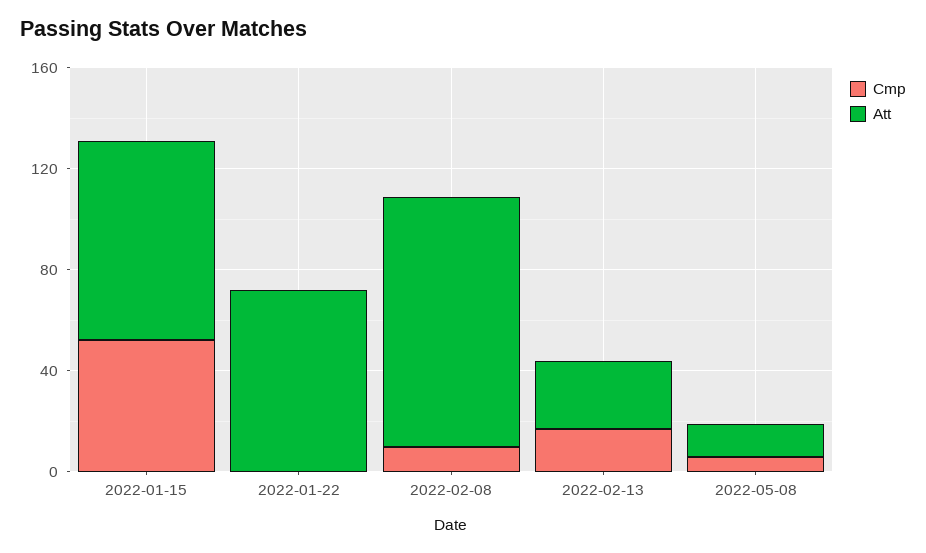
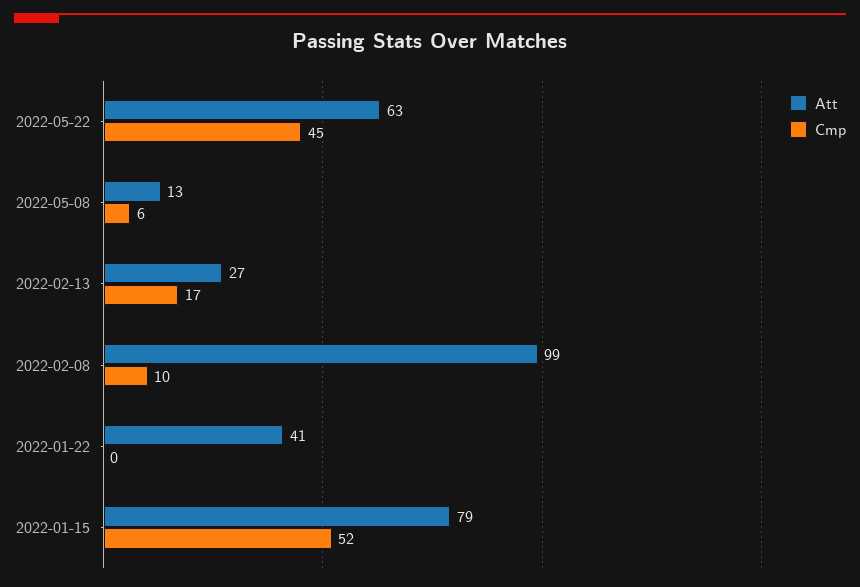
Att, 2022-01-22: 70 -> 41
Att, 2022-05-22: none -> 63
Cmp, 2022-05-22: none -> 45

